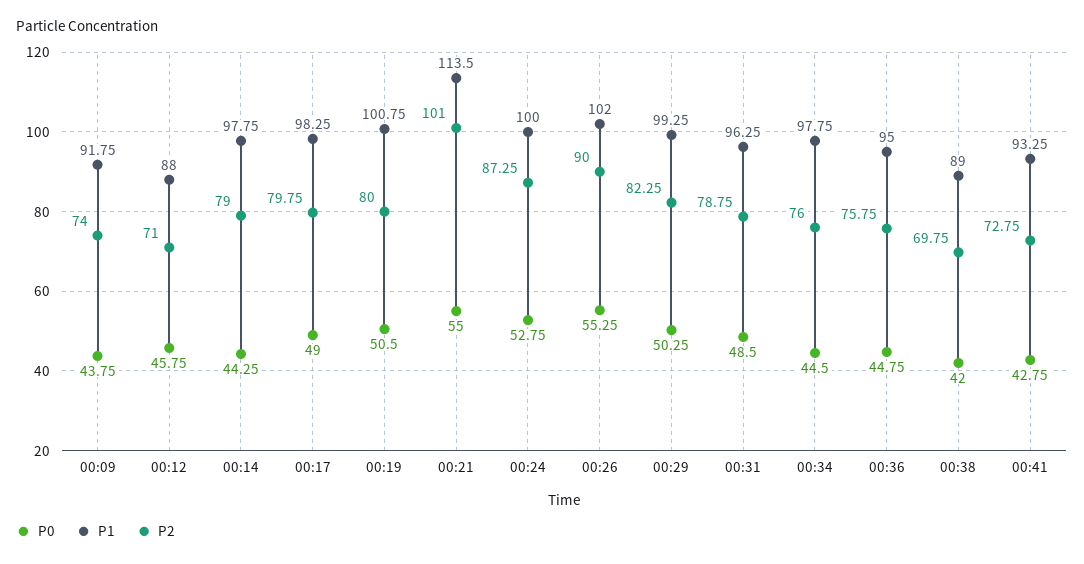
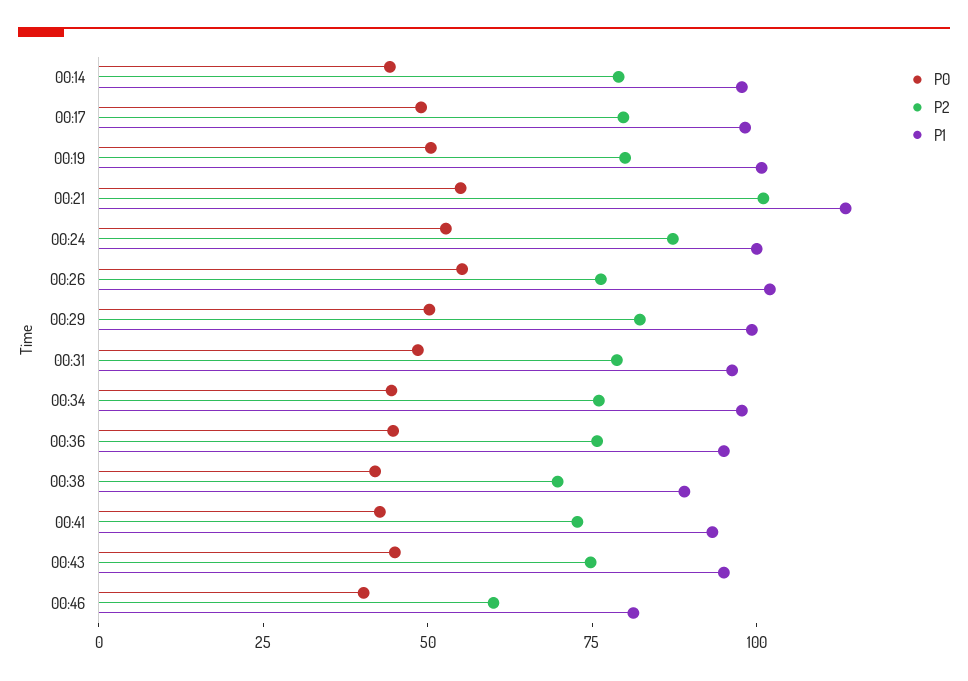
P0, 00:09: 43.75 -> none
P1, 00:09: 91.75 -> none
P2, 00:09: 74 -> none
P0, 00:12: 45.75 -> none
P1, 00:12: 88 -> none
P2, 00:12: 71 -> none
P2, 00:26: 90 -> 75
P0, 00:43: none -> 45
P2, 00:43: none -> 75
P1, 00:43: none -> 95
P0, 00:46: none -> 40
P2, 00:46: none -> 60
P1, 00:46: none -> 80

